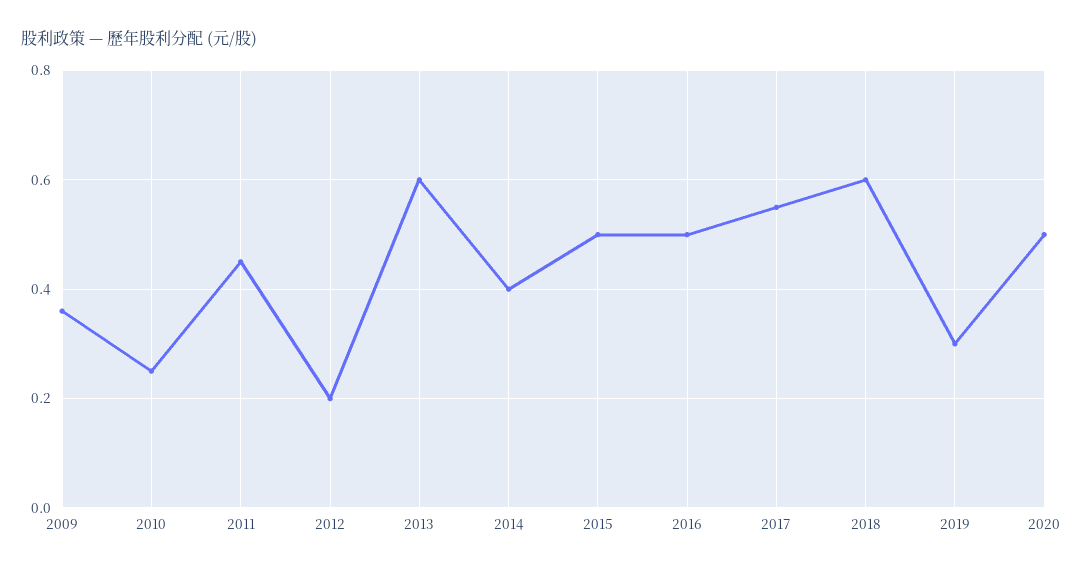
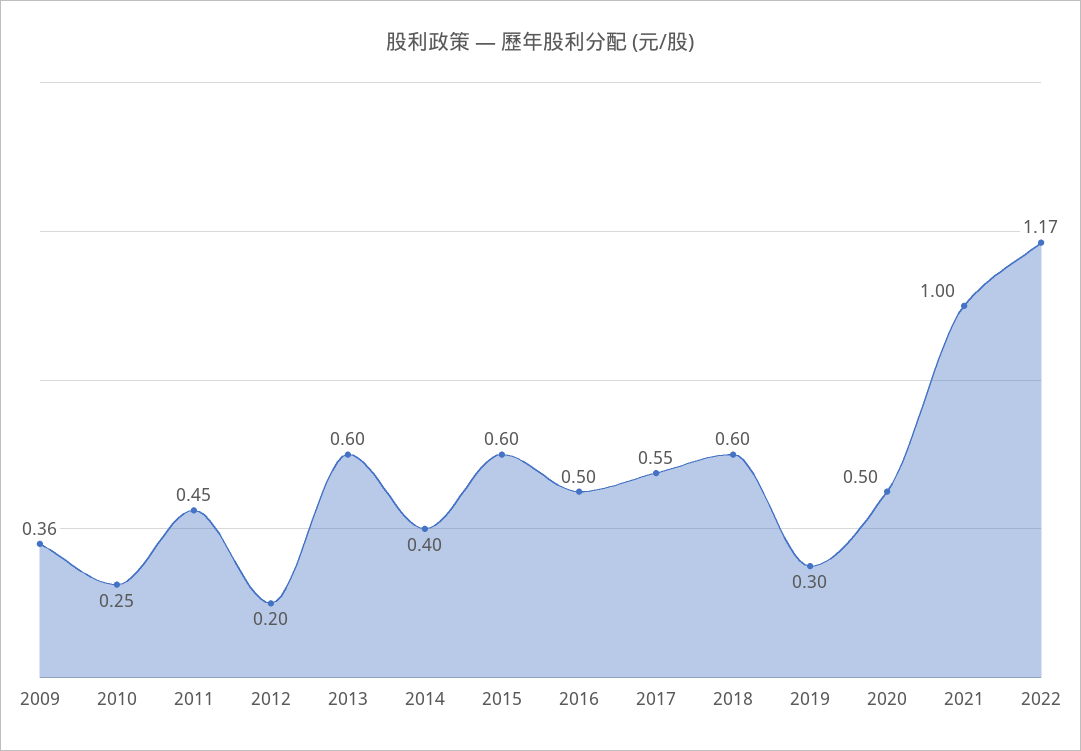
2015: 0.5 -> 0.6
2021: none -> 1
2022: none -> 1.17

